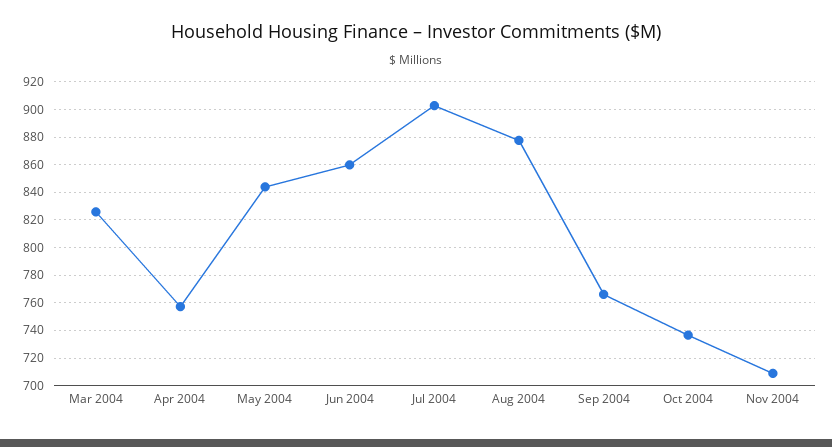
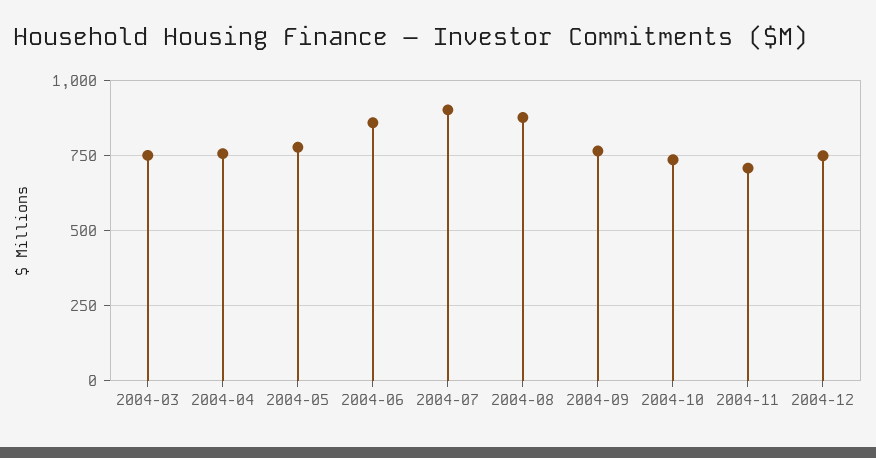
Mar 2004: 825 -> 750
May 2004: 845 -> 775
2004-12: none -> 750

